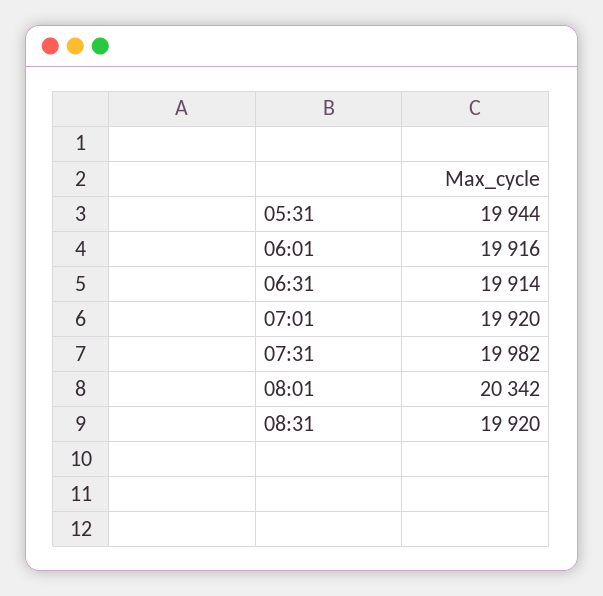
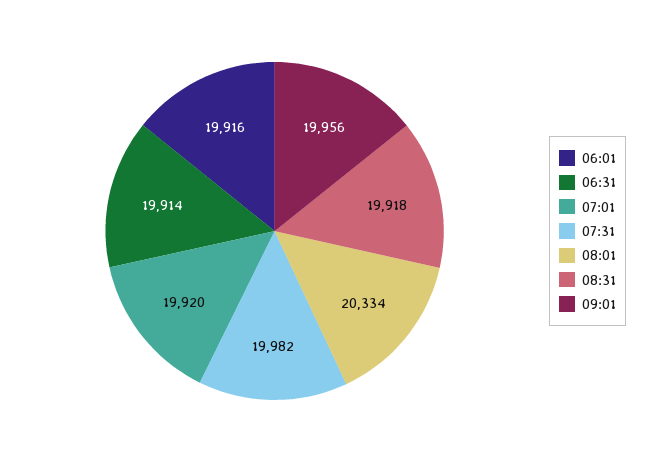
05:31: 19944 -> none
08:01: 20342 -> 20334
08:31: 19920 -> 19918
09:01: none -> 19956

